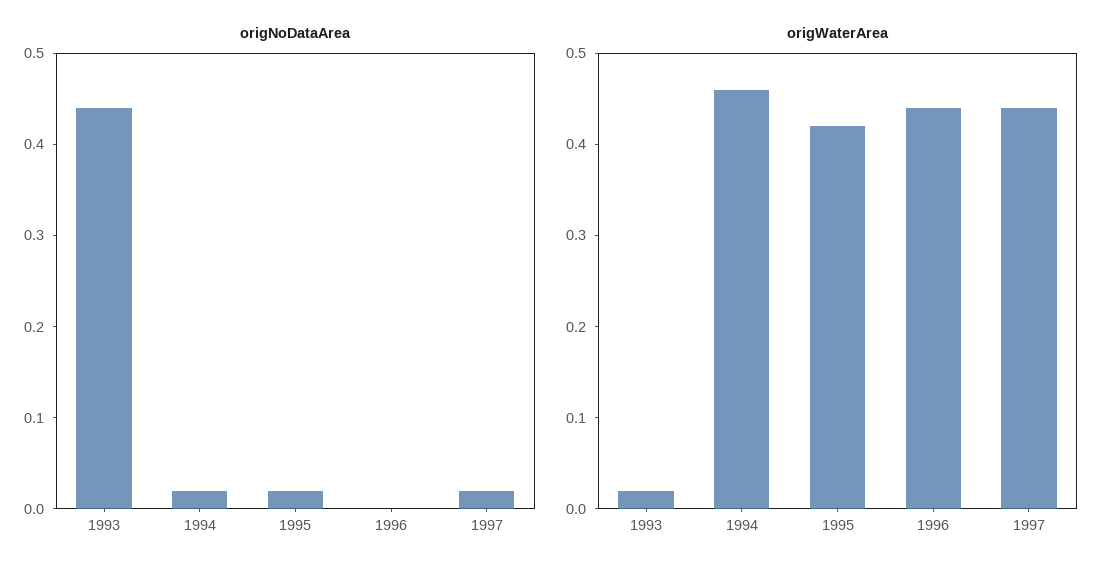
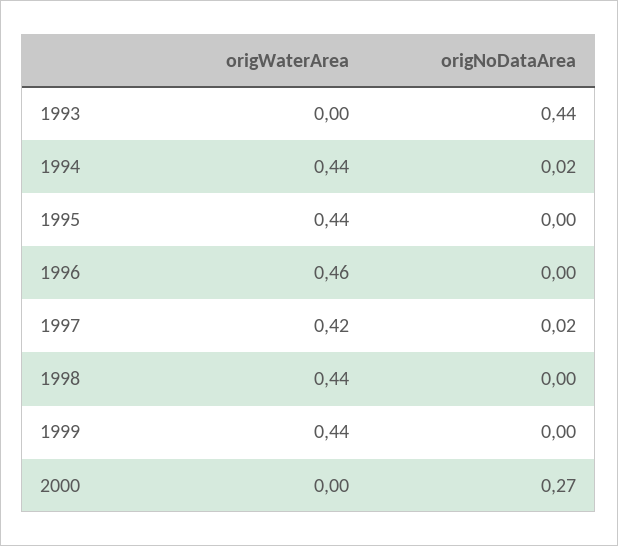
origNoDataArea, 1995: 0.02 -> 0
origWaterArea, 1993: 0.02 -> 0
origWaterArea, 1994: 0.46 -> 0.44
origWaterArea, 1995: 0.42 -> 0.44
origWaterArea, 1996: 0.44 -> 0.46
origWaterArea, 1997: 0.44 -> 0.42
origWaterArea, 1998: none -> 0.44
origNoDataArea, 1998: none -> 0
origWaterArea, 1999: none -> 0.44
origNoDataArea, 1999: none -> 0
origWaterArea, 2000: none -> 0
origNoDataArea, 2000: none -> 0.27

